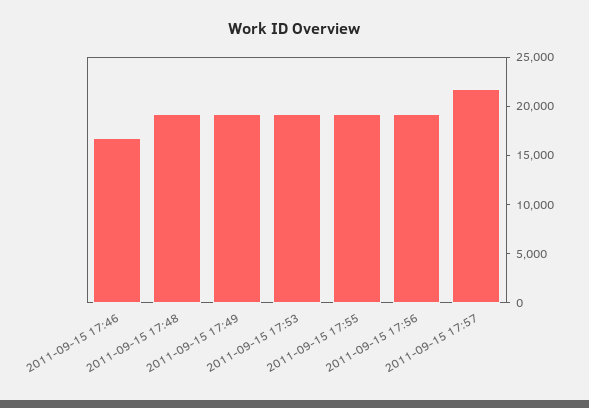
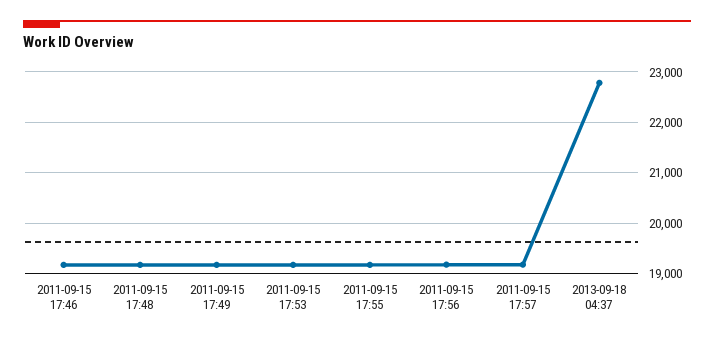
2011-09-15 17:46: 17000 -> 19200
2011-09-15 17:57: 22000 -> 19200
2013-09-18 04:37: none -> 22800

